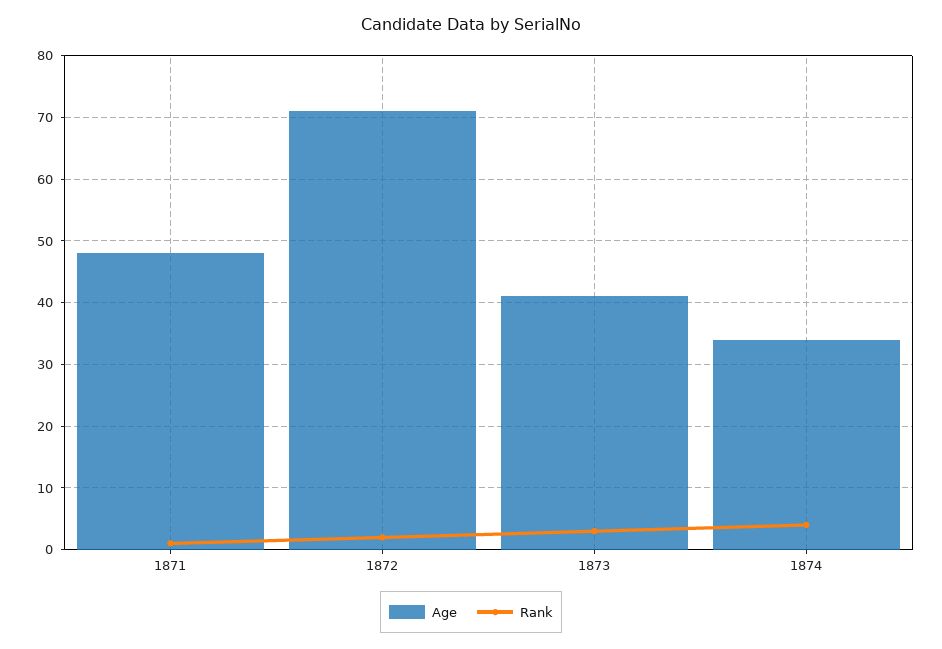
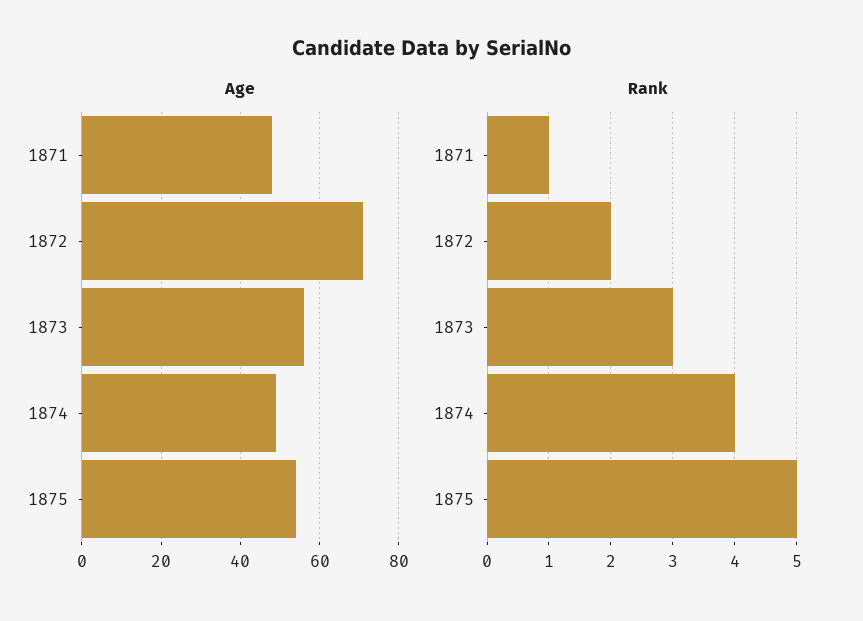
Age, 1873: 41 -> 55
Age, 1874: 34 -> 50
Age, 1875: none -> 55
Rank, 1875: none -> 5

